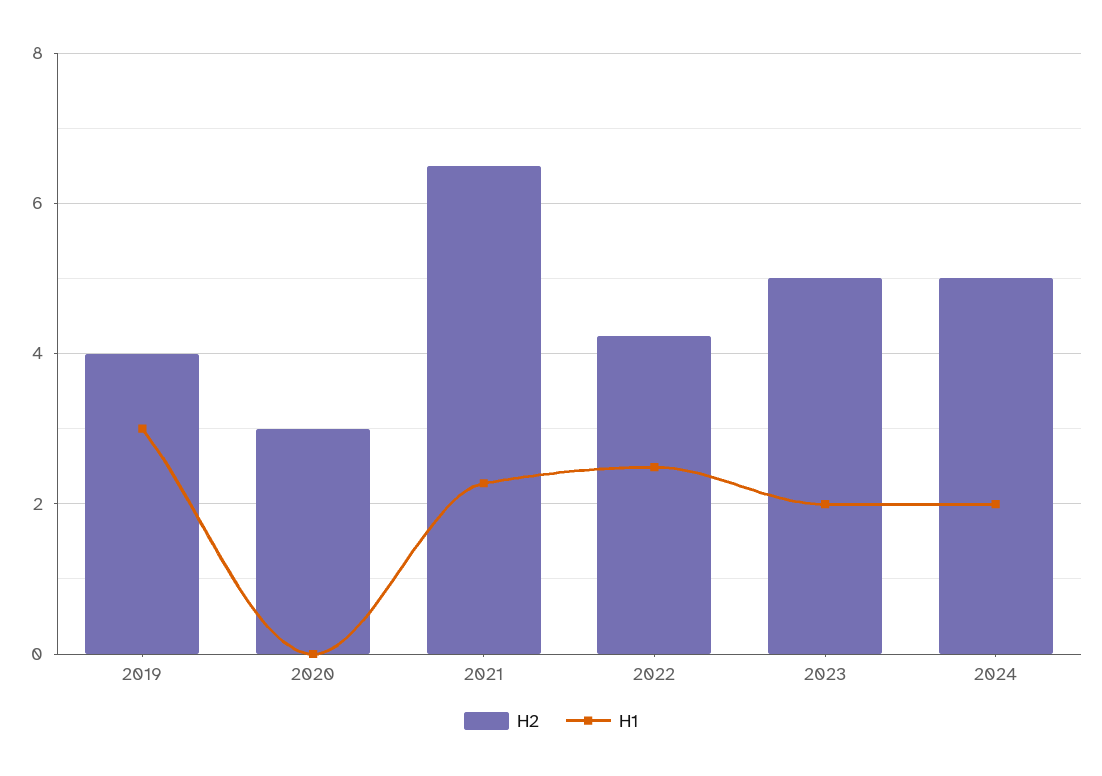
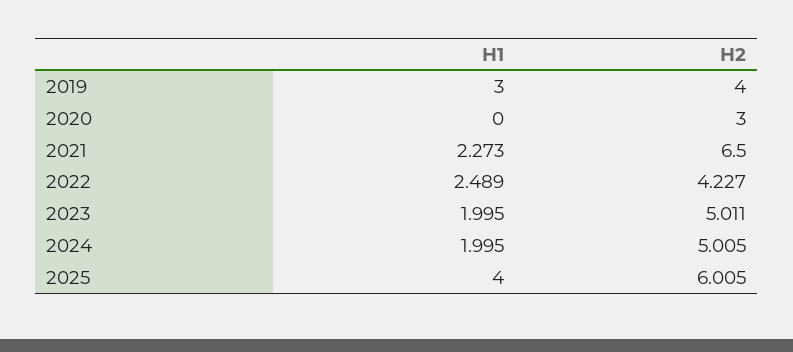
H1, 2025: none -> 4
H2, 2025: none -> 6.005

